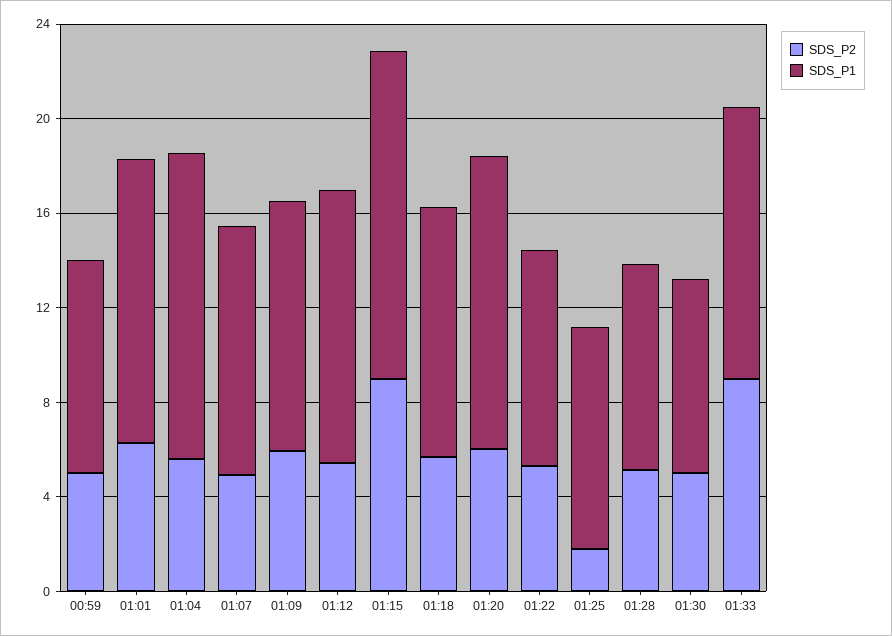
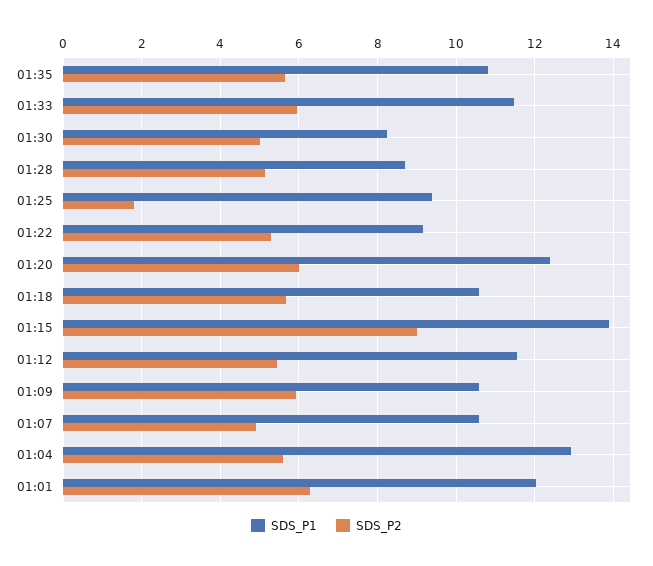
SDS_P2, 00:59: 5 -> none
SDS_P1, 00:59: 9 -> none
SDS_P2, 01:33: 9 -> 6
SDS_P1, 01:35: none -> 10.8
SDS_P2, 01:35: none -> 5.6

